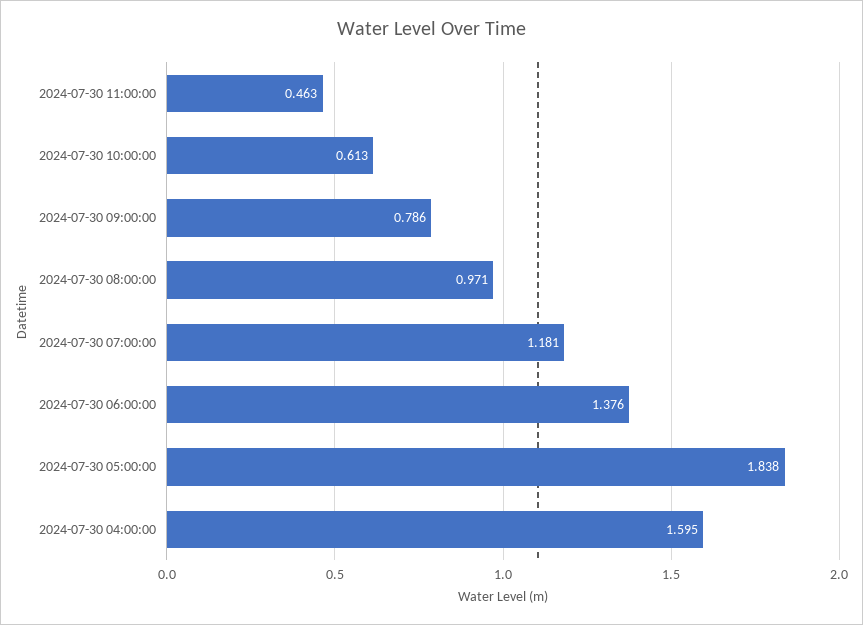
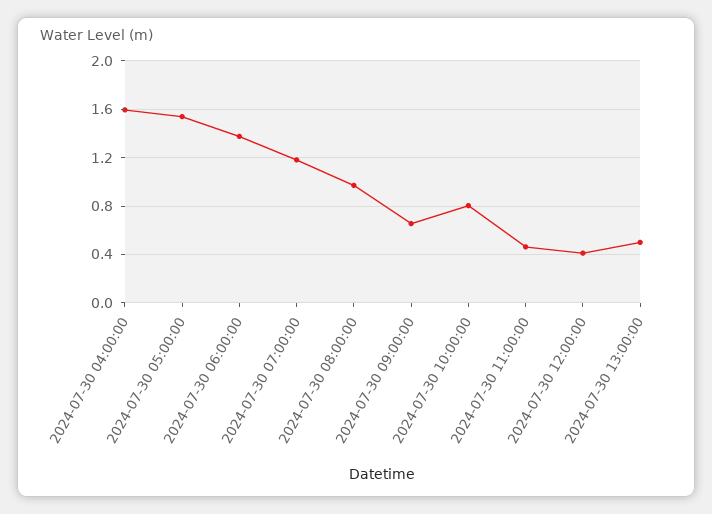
2024-07-30 10:00:00: 0.613 -> 0.8
2024-07-30 09:00:00: 0.786 -> 0.65
2024-07-30 05:00:00: 1.838 -> 1.55
2024-07-30 12:00:00: none -> 0.4
2024-07-30 13:00:00: none -> 0.5

